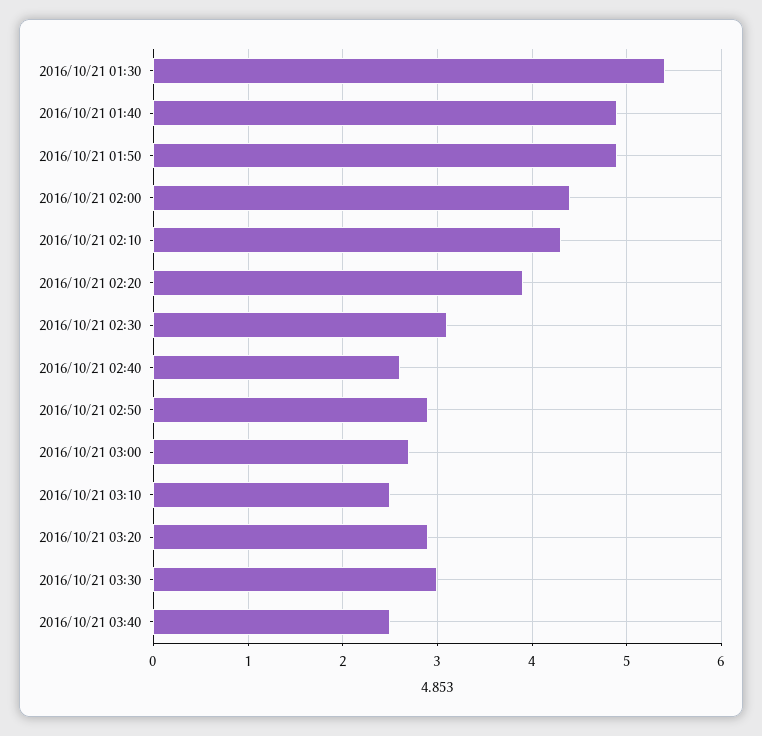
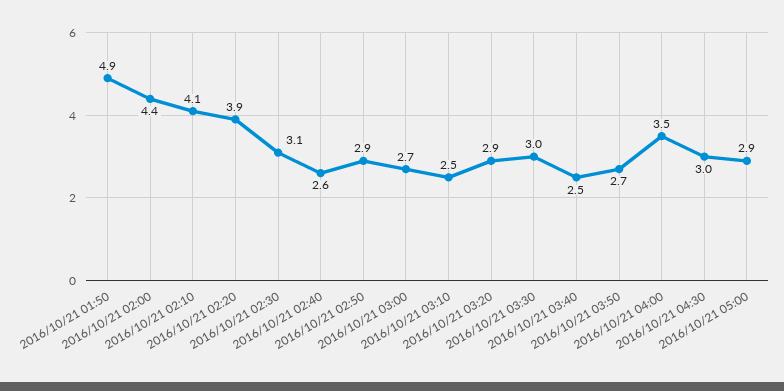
2016/10/21 01:30: 5.4 -> none
2016/10/21 01:40: 4.9 -> none
2016/10/21 02:10: 4.3 -> 4.1
2016/10/21 03:50: none -> 2.7
2016/10/21 04:00: none -> 3.5
2016/10/21 04:30: none -> 3
2016/10/21 05:00: none -> 2.9

